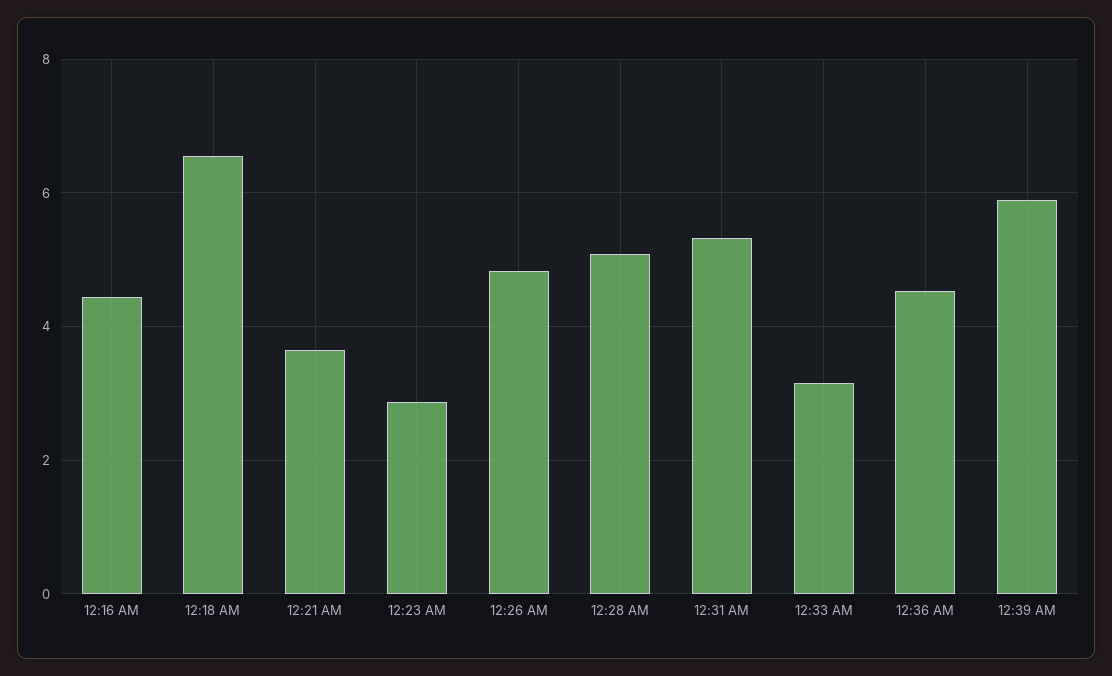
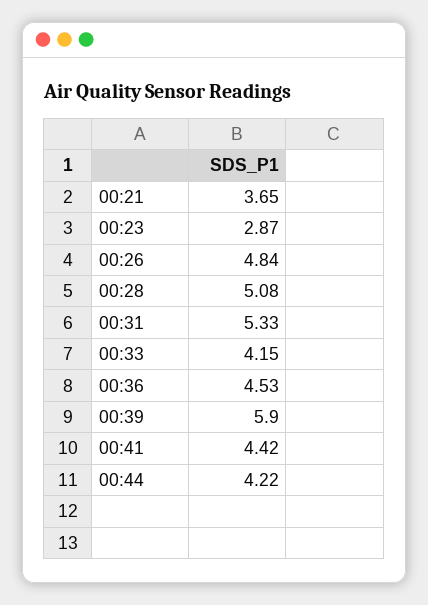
12:16 AM: 4.4 -> none
12:18 AM: 6.6 -> none
12:33 AM: 3.2 -> 4.15
00:41: none -> 4.42
00:44: none -> 4.22

